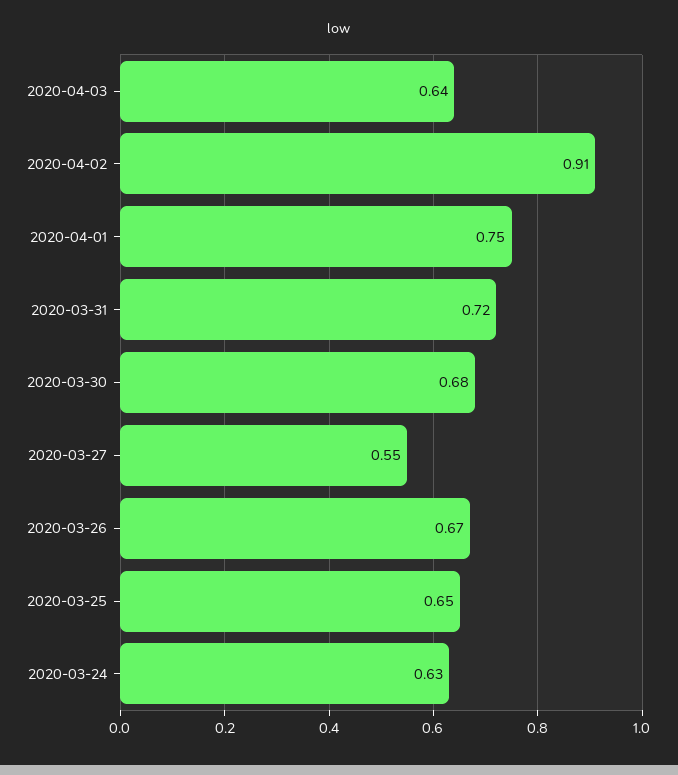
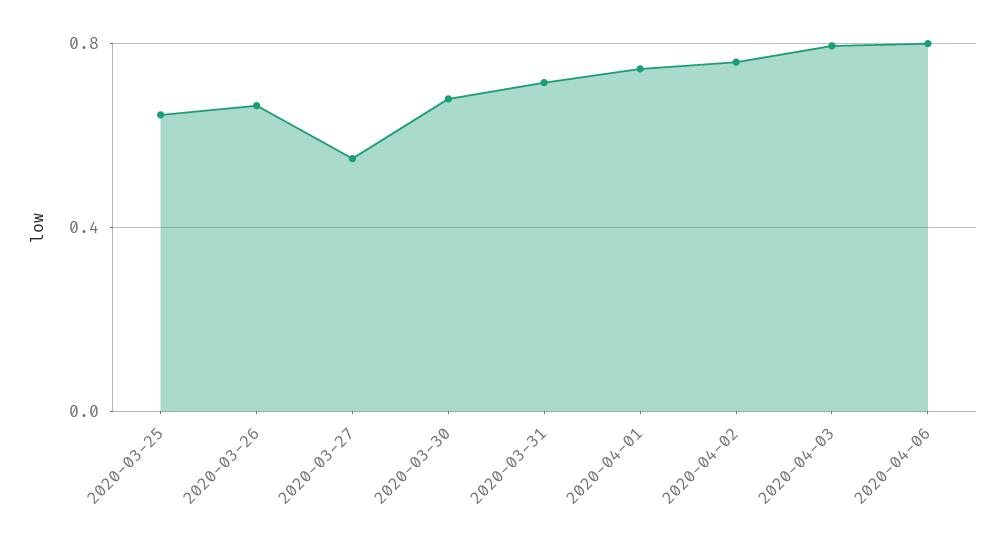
2020-04-03: 0.64 -> 0.8
2020-04-02: 0.91 -> 0.75
2020-03-24: 0.63 -> none
2020-04-06: none -> 0.8

